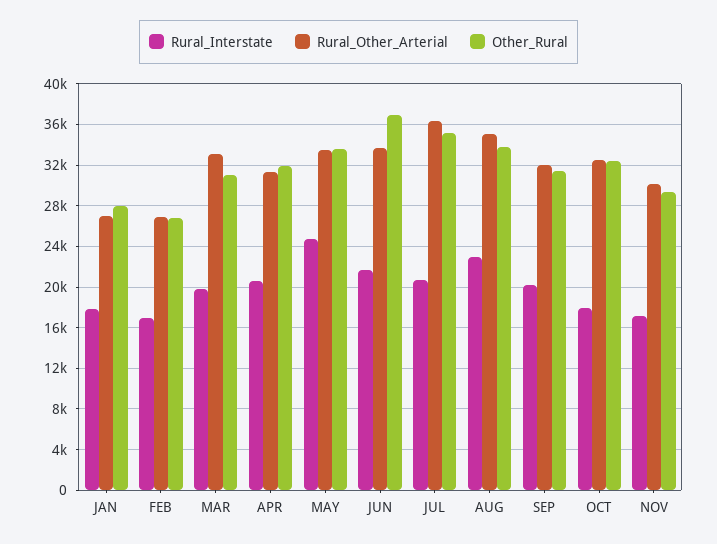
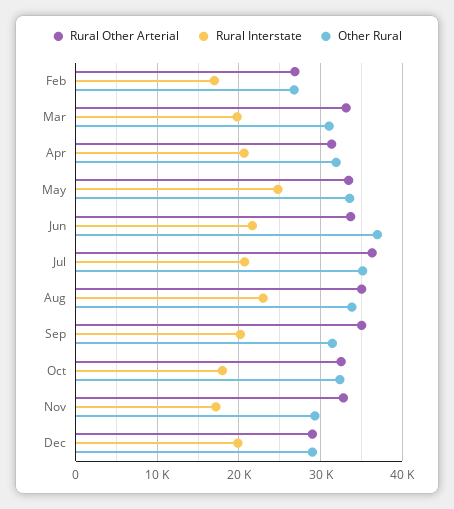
Rural_Interstate, JAN: 18000 -> none
Rural_Other_Arterial, JAN: 27000 -> none
Other_Rural, JAN: 28000 -> none
Rural_Other_Arterial, SEP: 32000 -> 35000
Rural_Other_Arterial, NOV: 30000 -> 33000
Rural_Other_Arterial, Dec: none -> 29000
Rural_Interstate, Dec: none -> 20000
Other_Rural, Dec: none -> 29000

